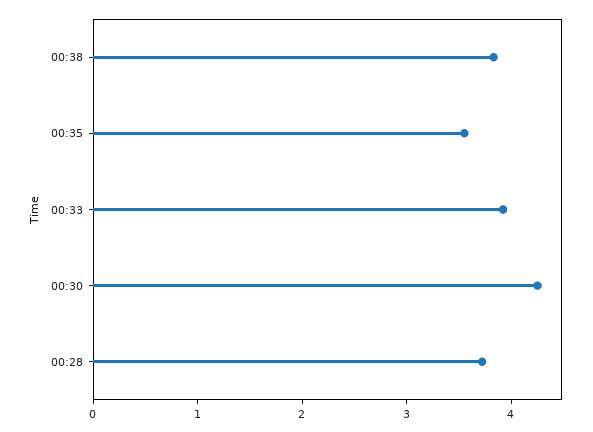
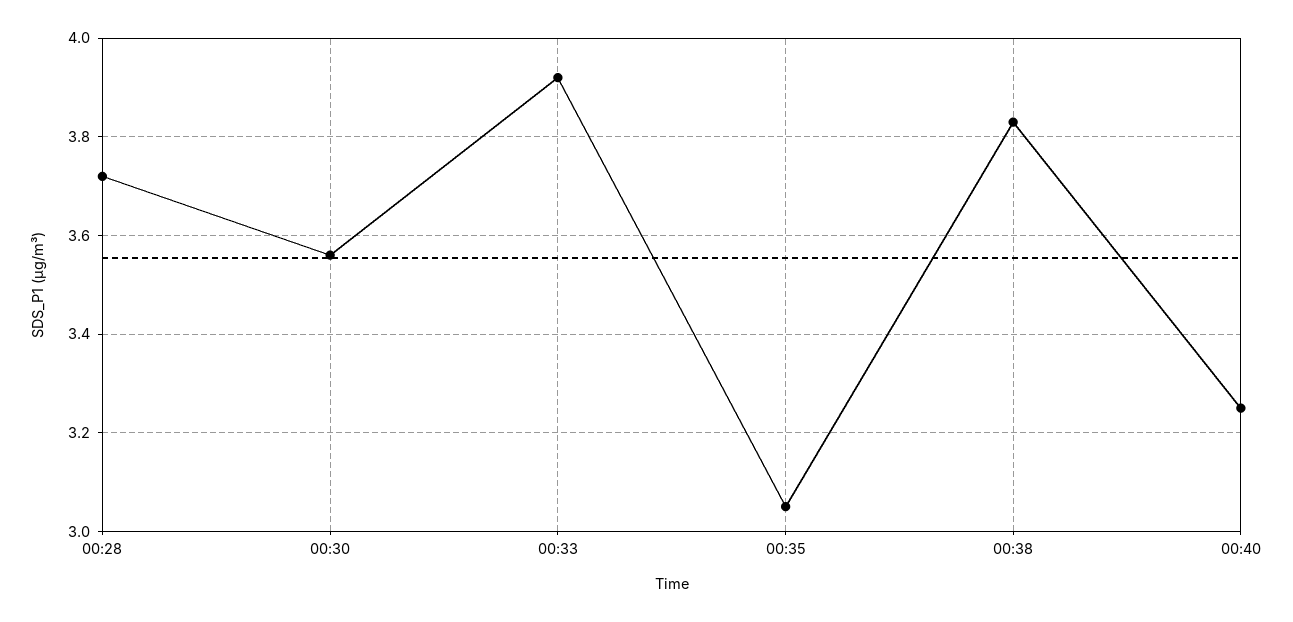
00:35: 3.6 -> 3.05
00:30: 4.2 -> 3.55
00:40: none -> 3.25

